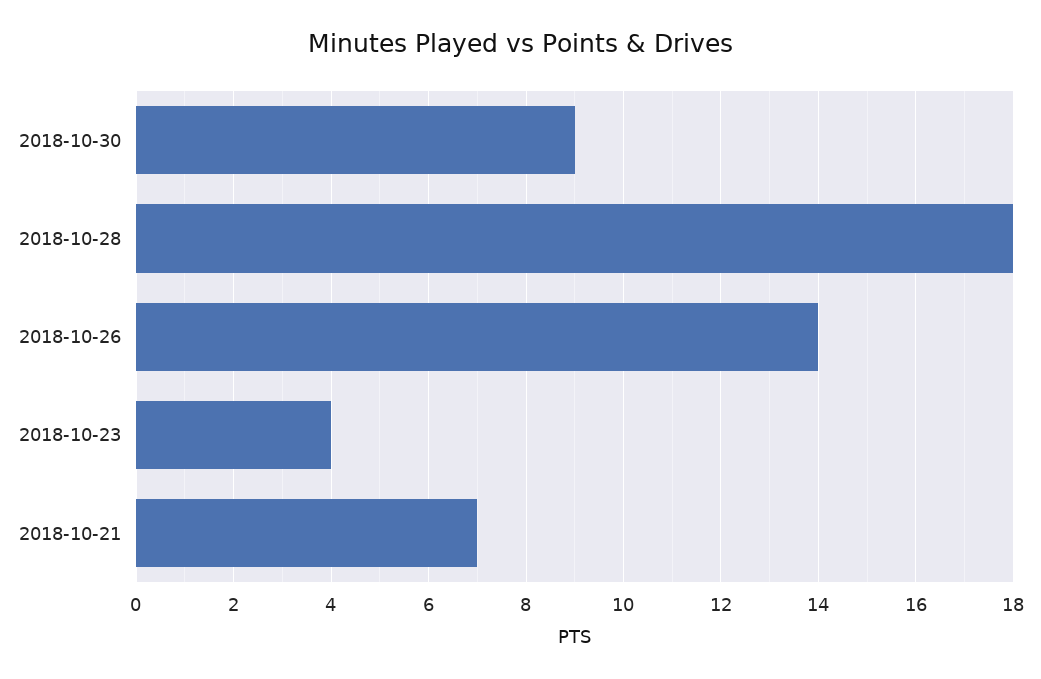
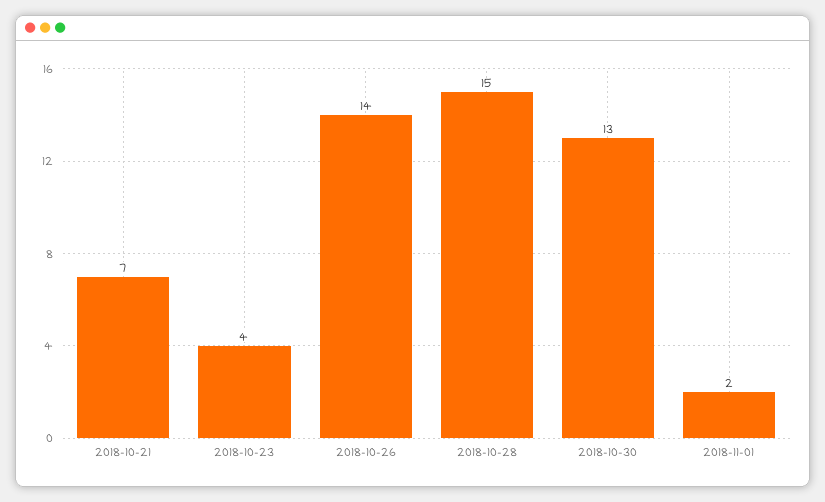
2018-10-30: 9 -> 13
2018-10-28: 18 -> 15
2018-11-01: none -> 2

